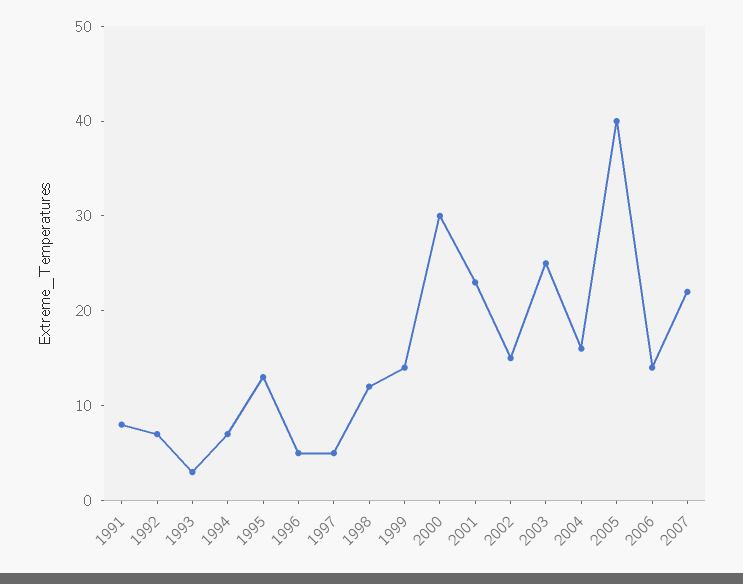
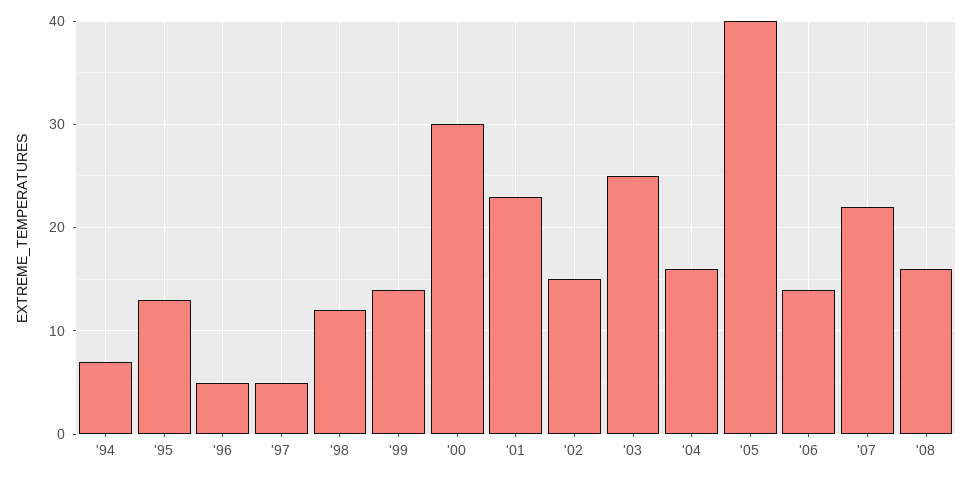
1991: 8 -> none
1992: 7 -> none
1993: 3 -> none
'08: none -> 16

